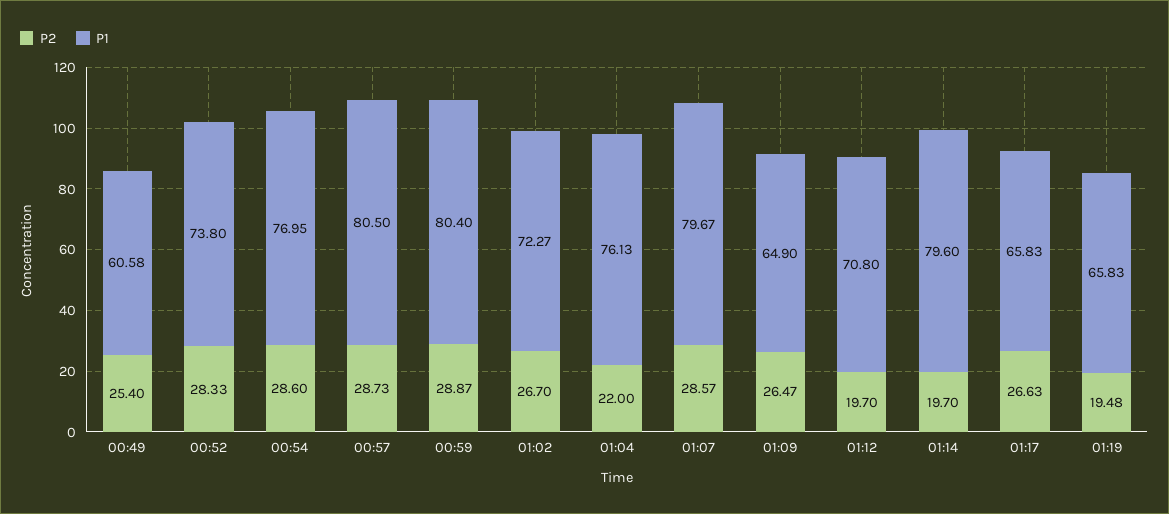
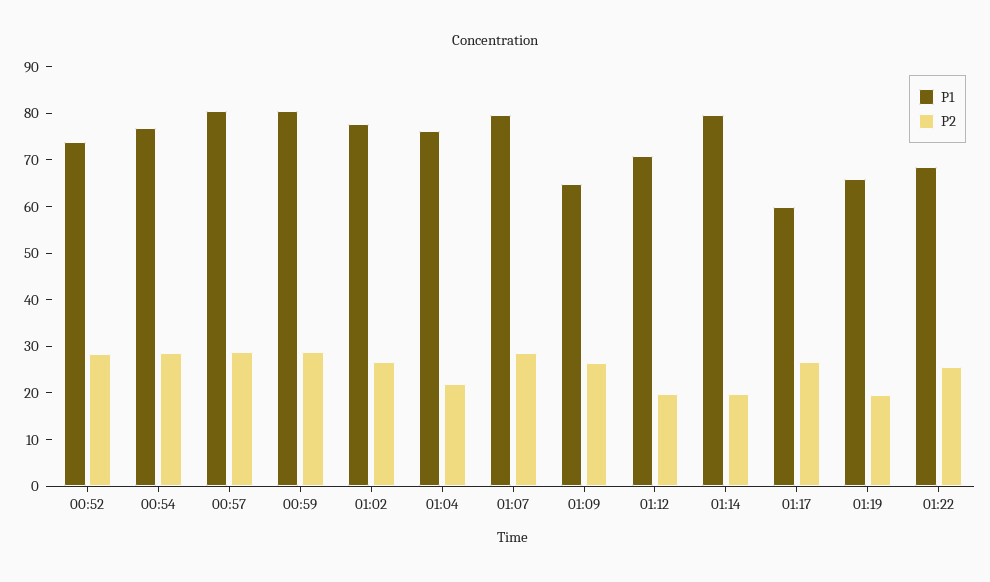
P2, 00:49: 25.4 -> none
P1, 00:49: 60.58 -> none
P1, 01:02: 72.27 -> 78
P1, 01:17: 65.83 -> 60
P1, 01:22: none -> 68
P2, 01:22: none -> 26

